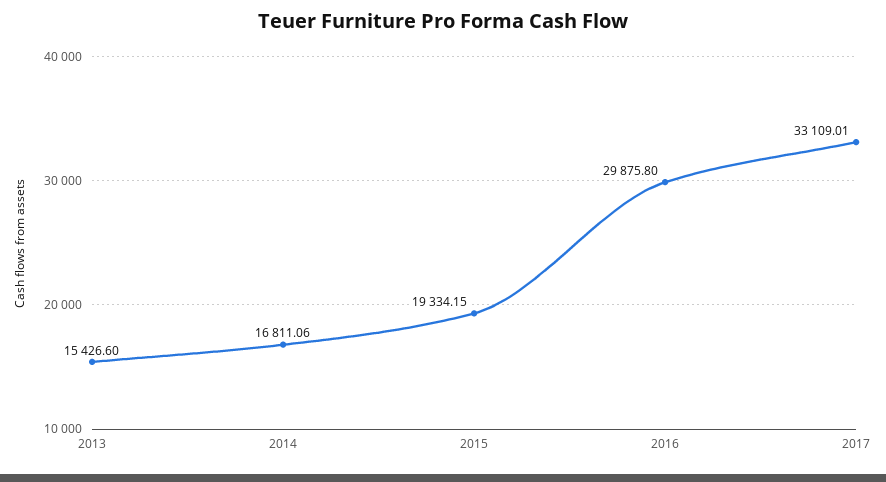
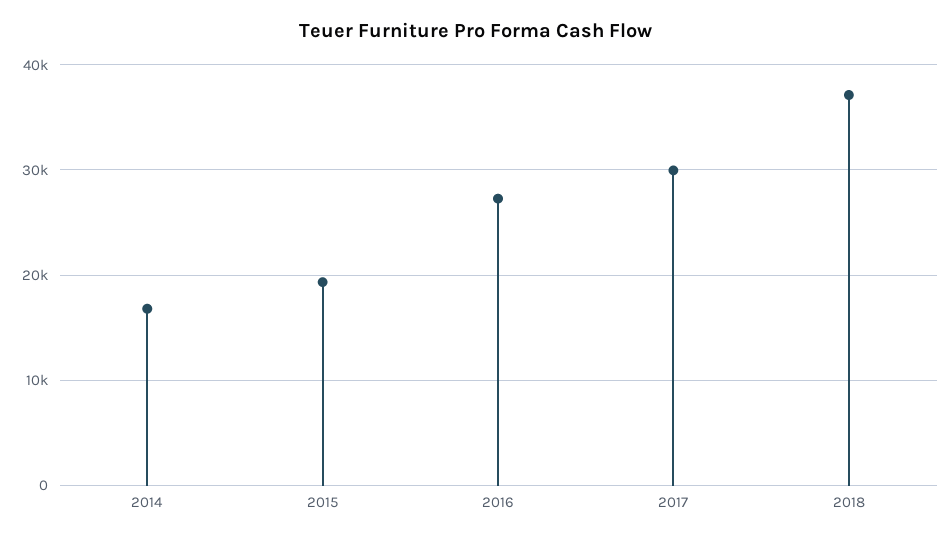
2013: 15426.6 -> none
2016: 29875.8 -> 27000
2017: 33109.01 -> 30000
2018: none -> 37000

